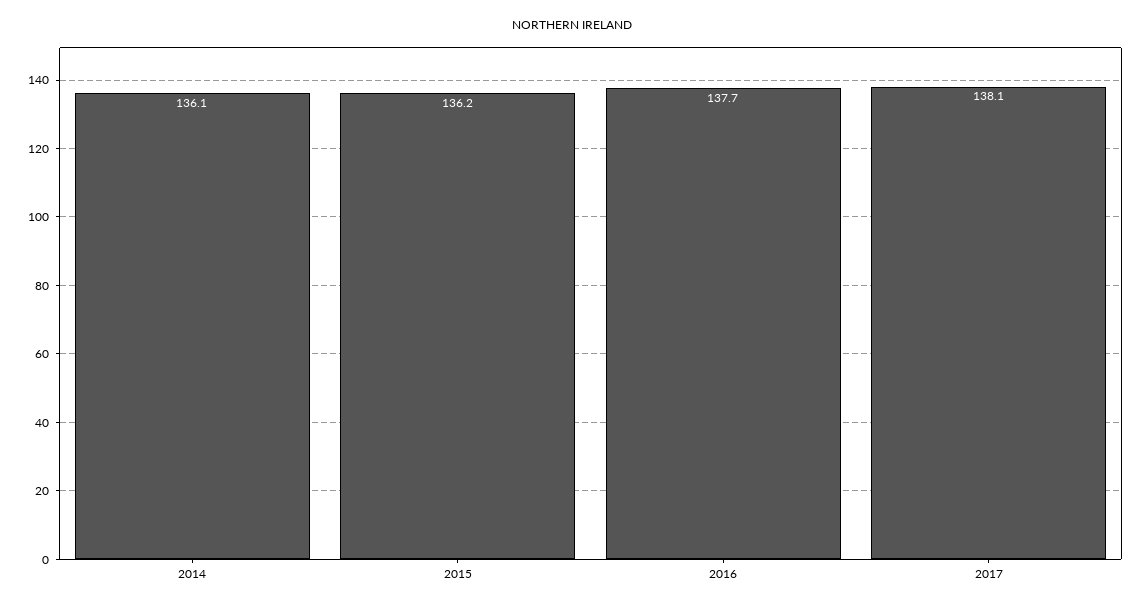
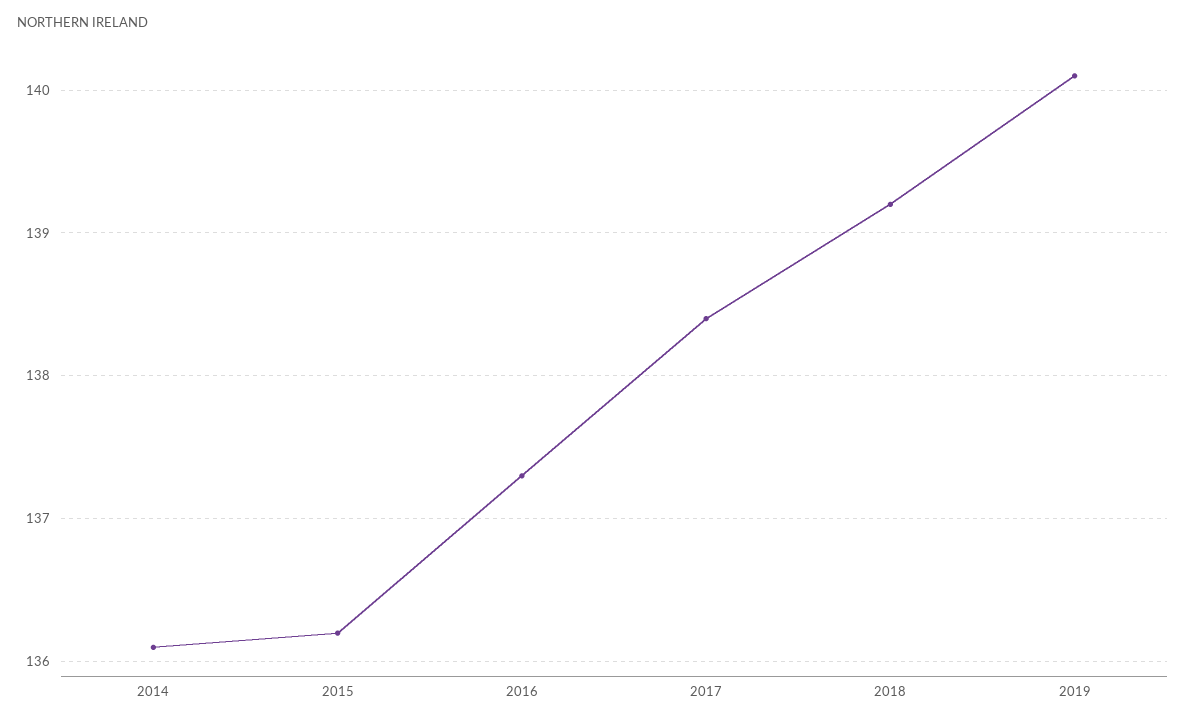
2016: 137.7 -> 137.3
2017: 138.1 -> 138.4
2018: none -> 139.2
2019: none -> 140.1

